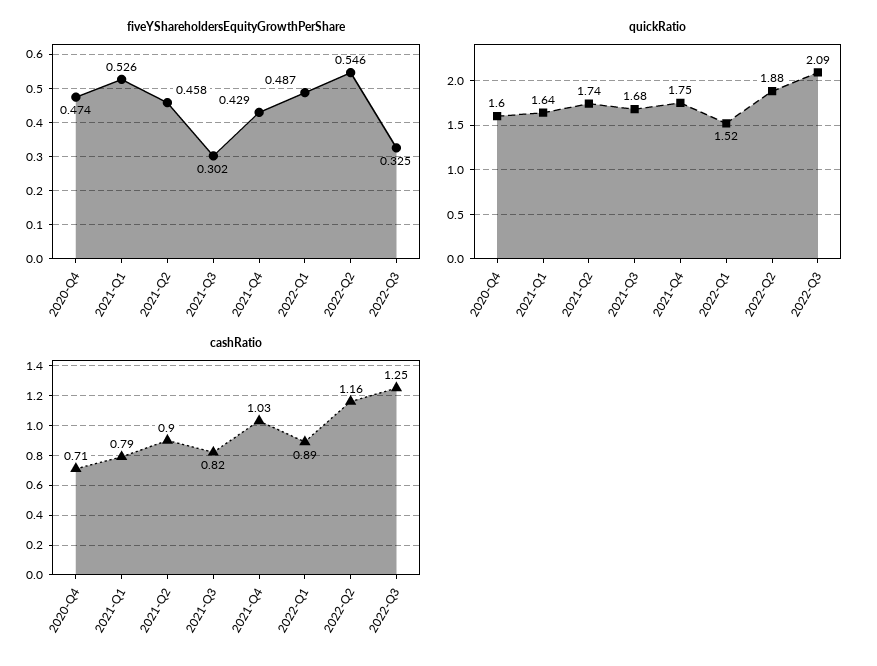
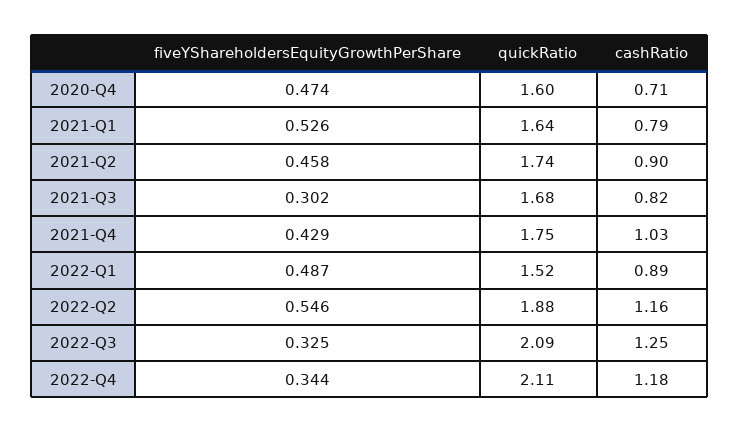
fiveYShareholdersEquityGrowthPerShare, 2022-Q4: none -> 0.344
quickRatio, 2022-Q4: none -> 2.11
cashRatio, 2022-Q4: none -> 1.18

